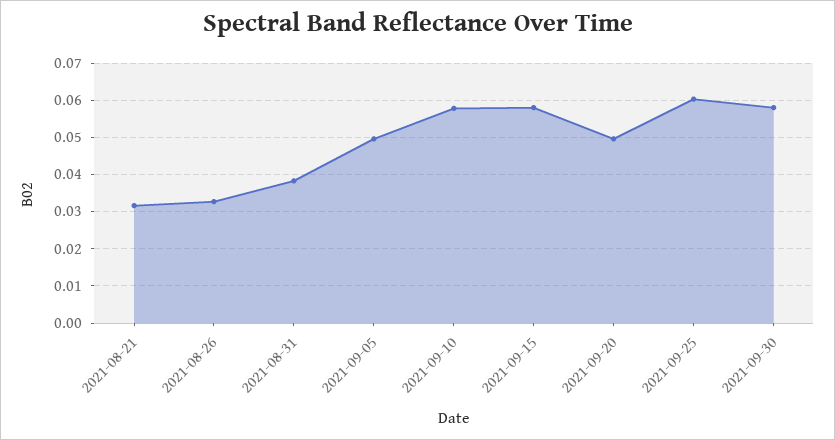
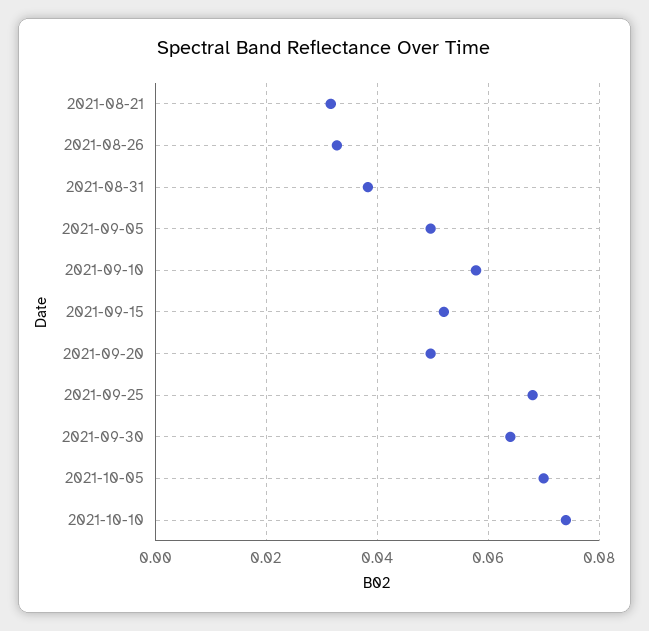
2021-09-15: 0.058 -> 0.052
2021-09-25: 0.06 -> 0.068
2021-09-30: 0.058 -> 0.064
2021-10-05: none -> 0.07
2021-10-10: none -> 0.074

